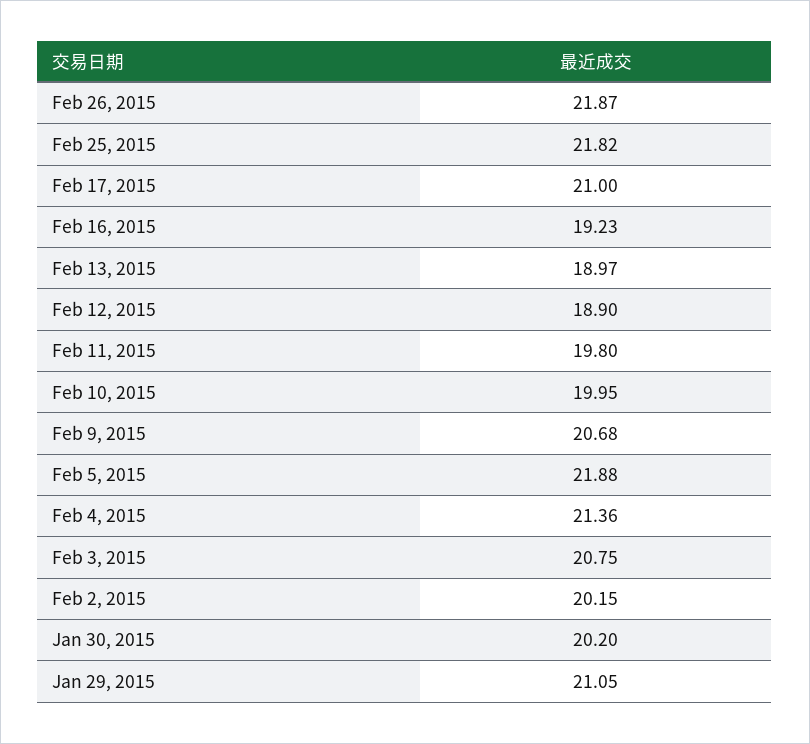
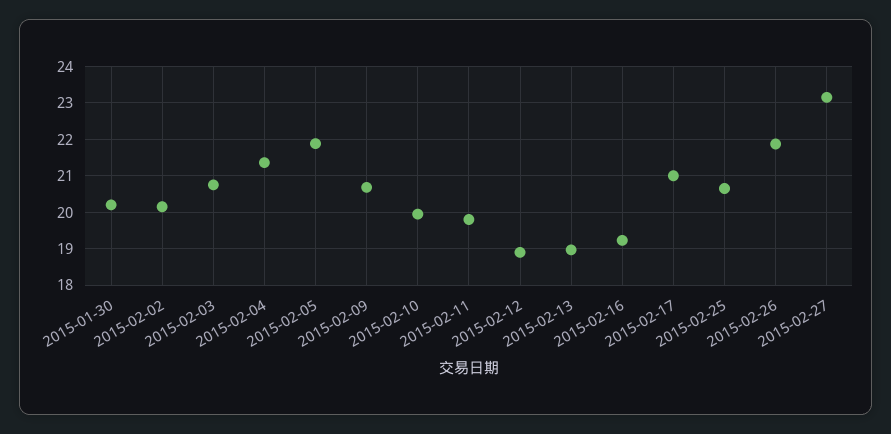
Feb 25, 2015: 21.82 -> 20.6
Jan 29, 2015: 21.05 -> none
2015-02-27: none -> 23.2

